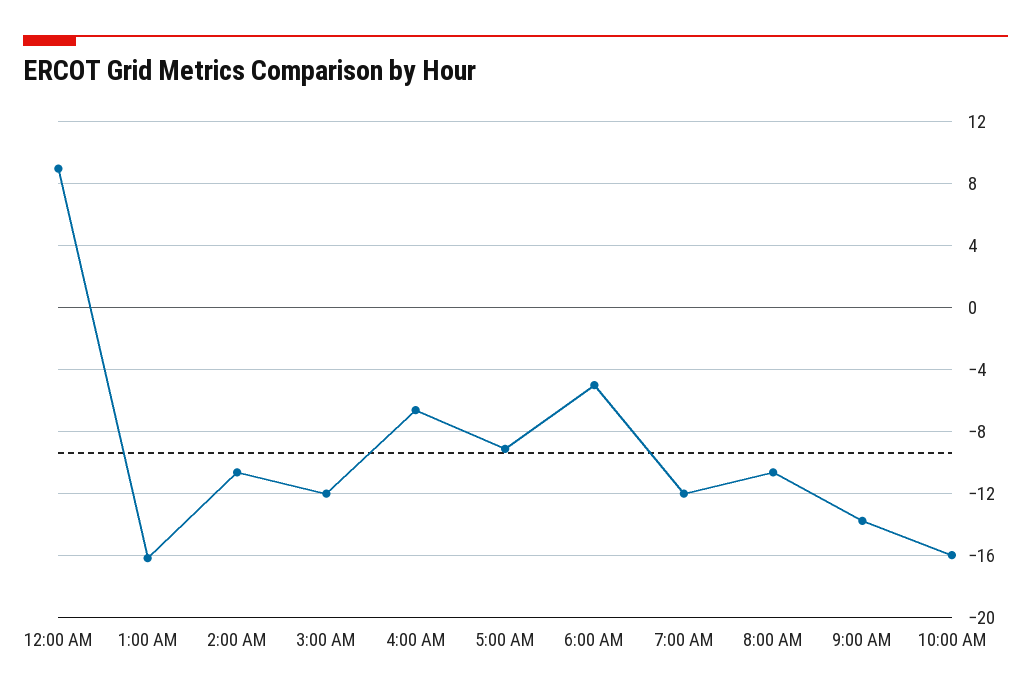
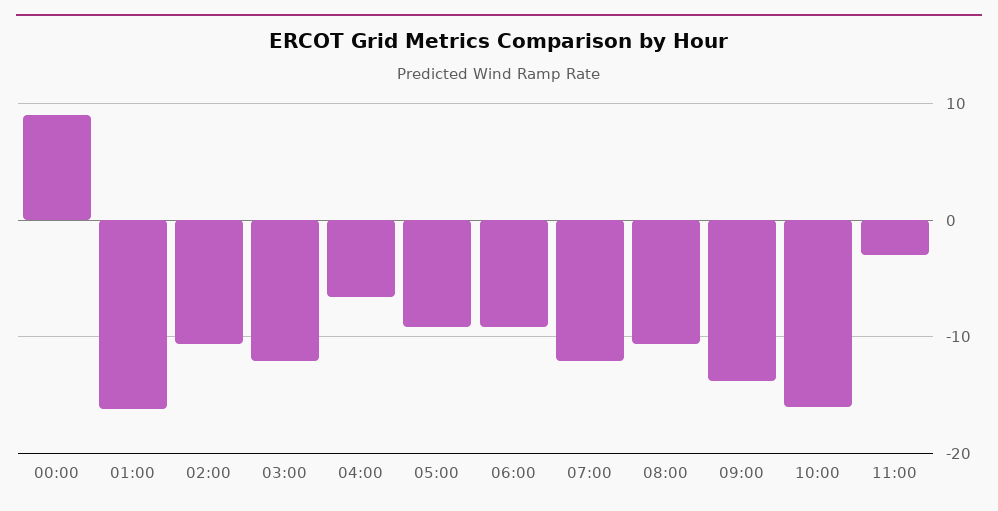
6:00 AM: -5 -> -9
11:00: none -> -3

